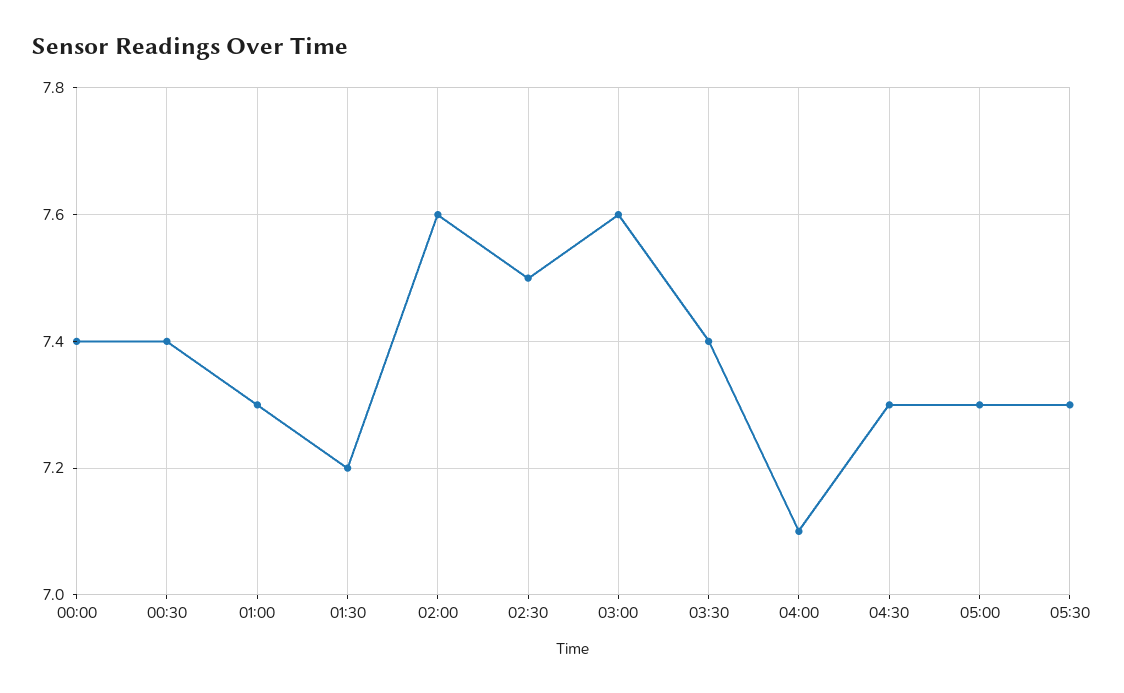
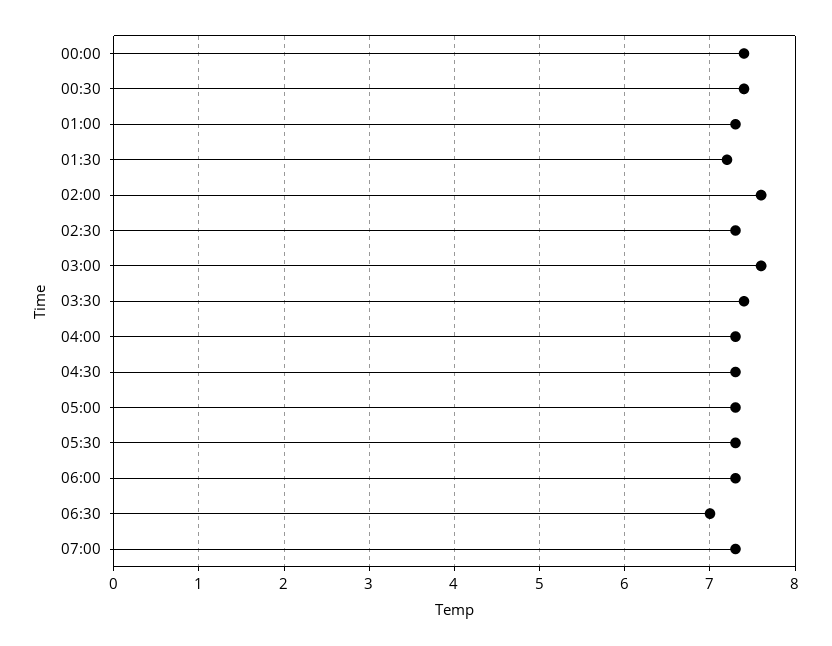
02:30: 7.5 -> 7.3
04:00: 7.1 -> 7.3
06:00: none -> 7.3
06:30: none -> 7
07:00: none -> 7.3

